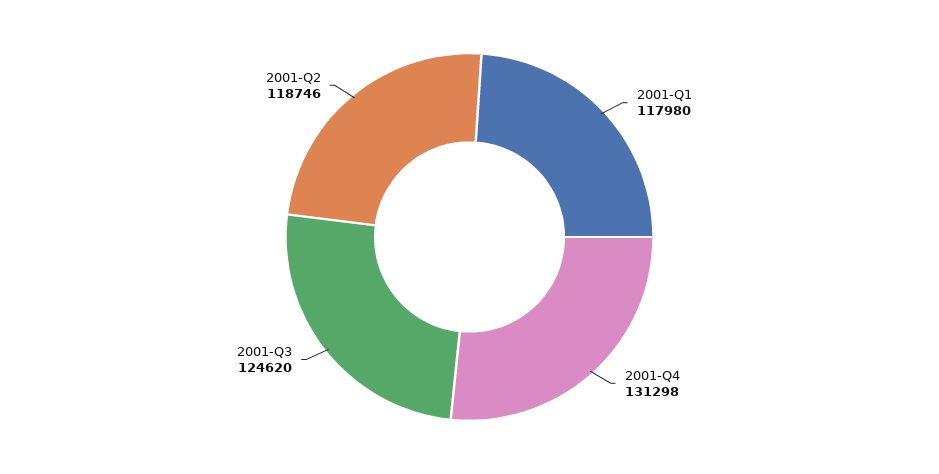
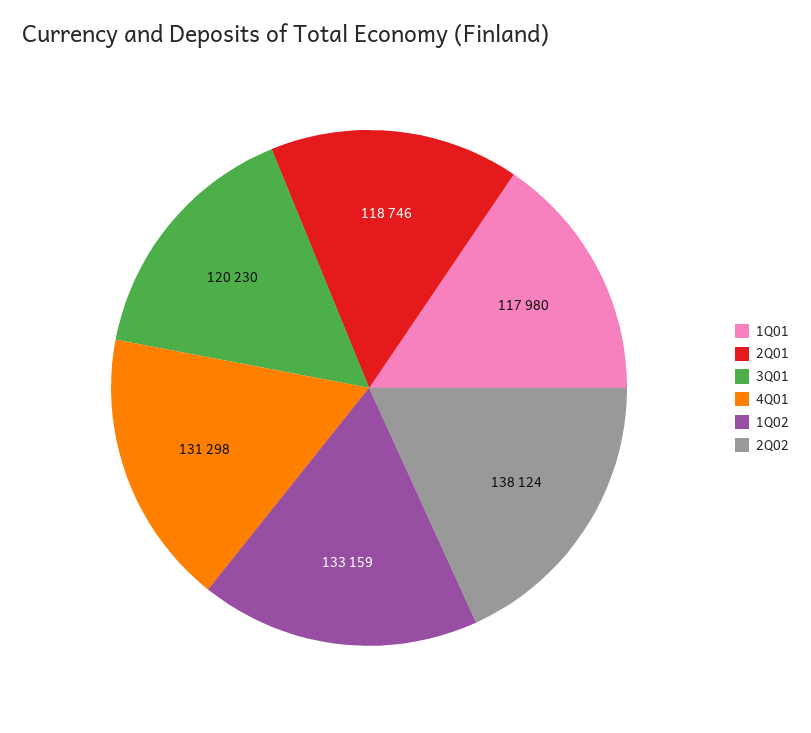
2001-Q3: 124620 -> 120230
1Q02: none -> 133159
2Q02: none -> 138124

